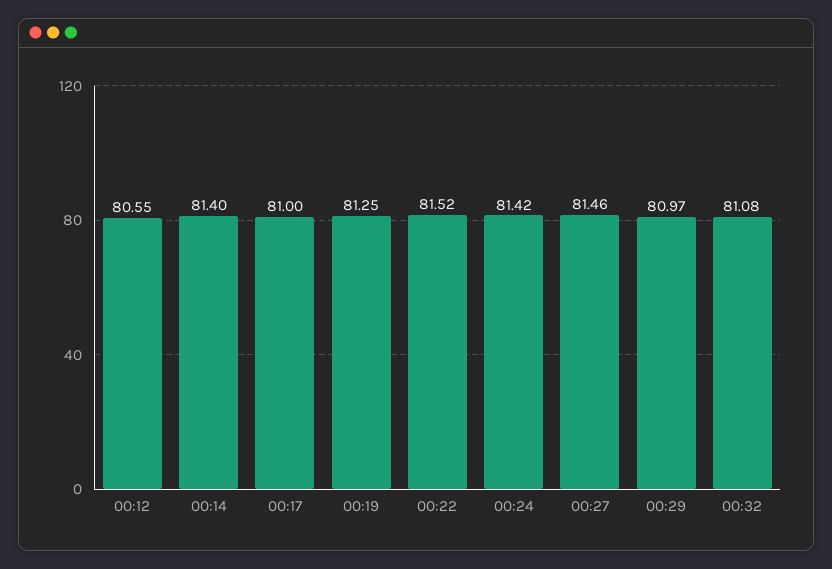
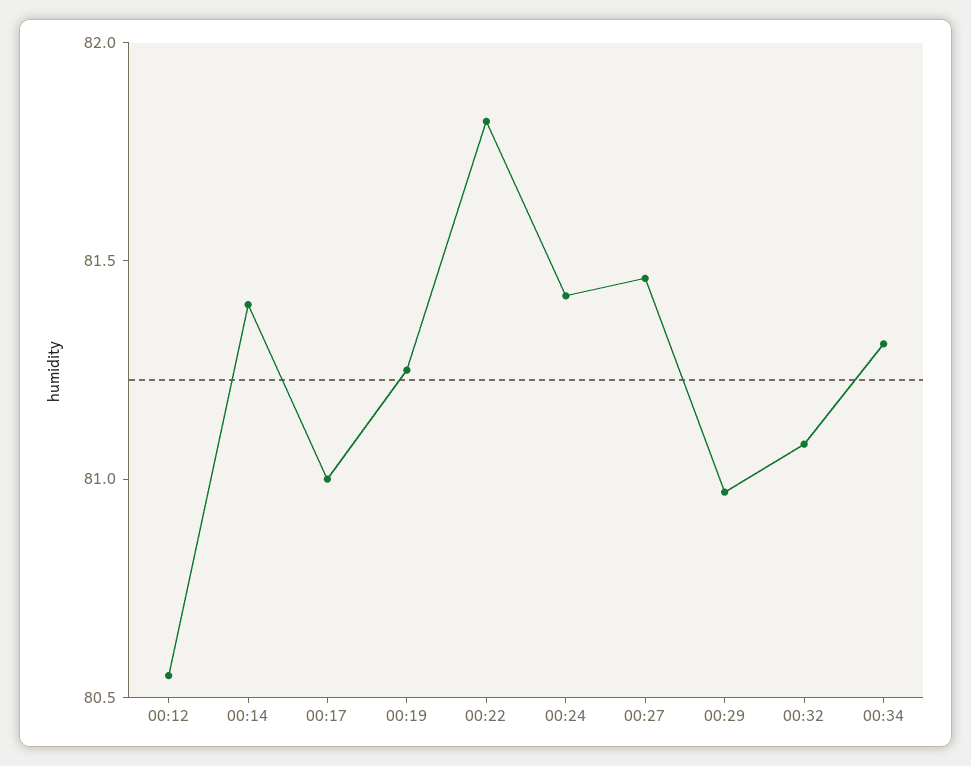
00:22: 81.52 -> 81.8
00:34: none -> 81.3

